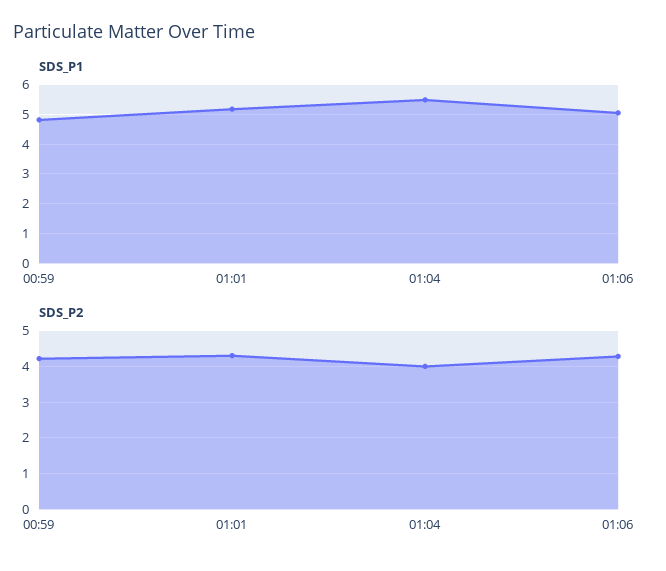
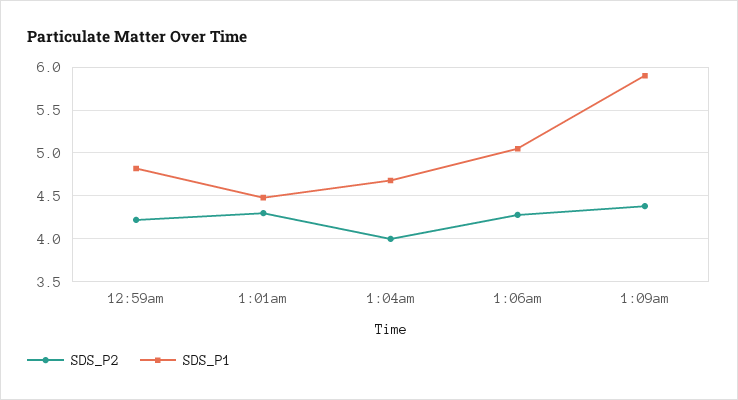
SDS_P1, 01:01: 5.25 -> 4.5
SDS_P1, 01:04: 5.5 -> 4.7
SDS_P2, 1:09am: none -> 4.4
SDS_P1, 1:09am: none -> 5.9

